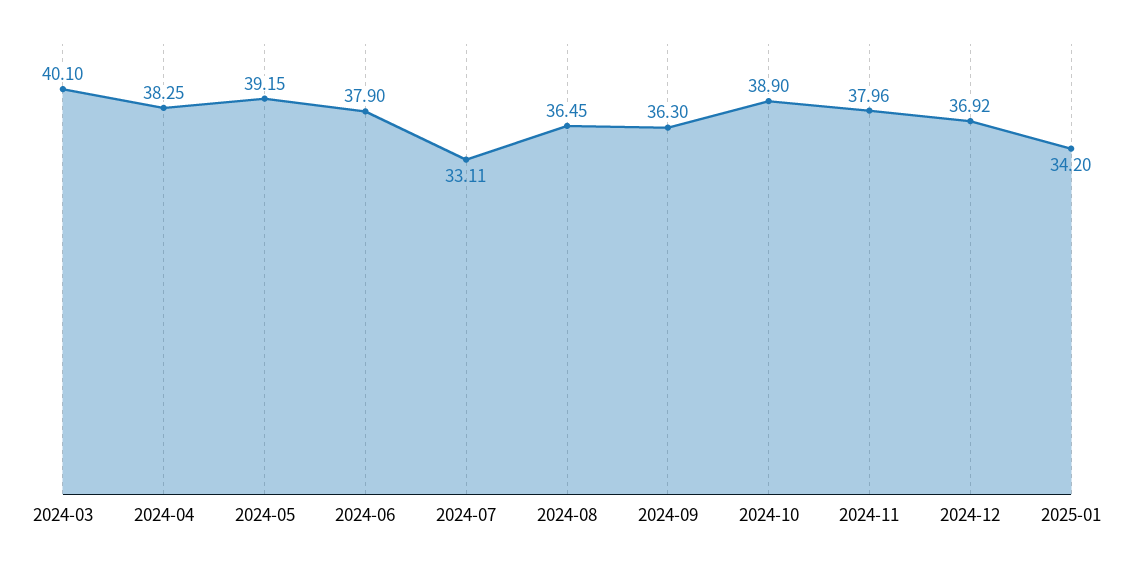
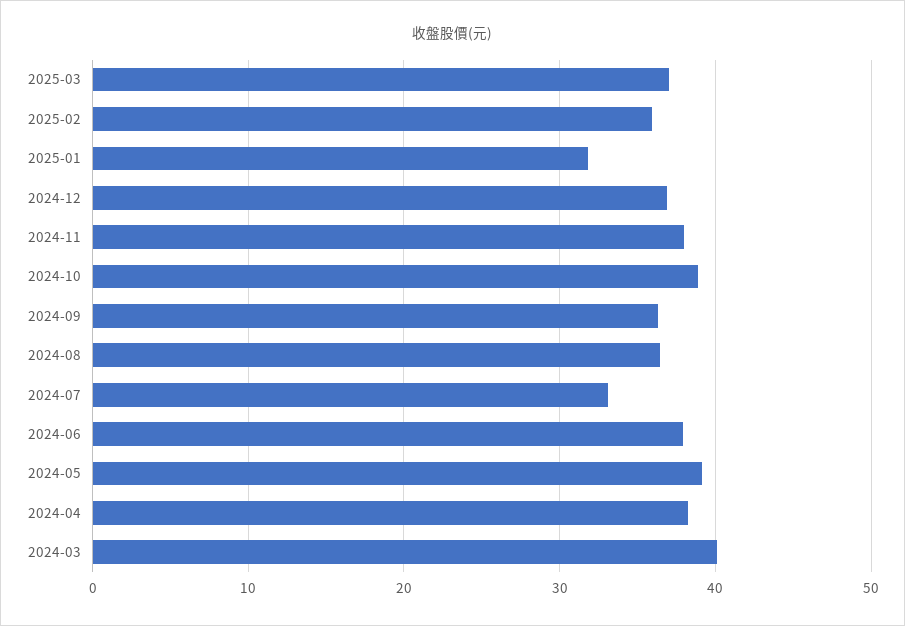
2025-01: 34.2 -> 32
2025-03: none -> 37
2025-02: none -> 36

